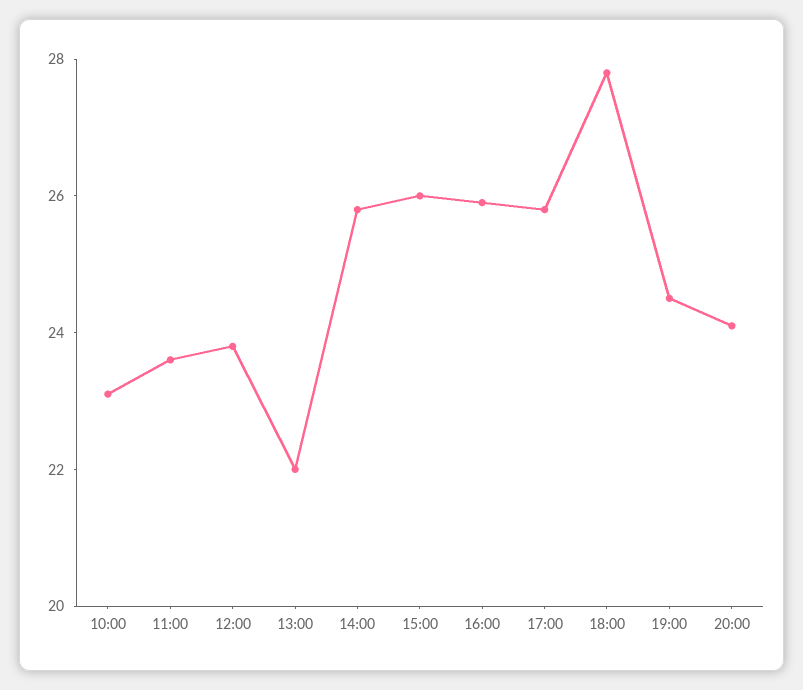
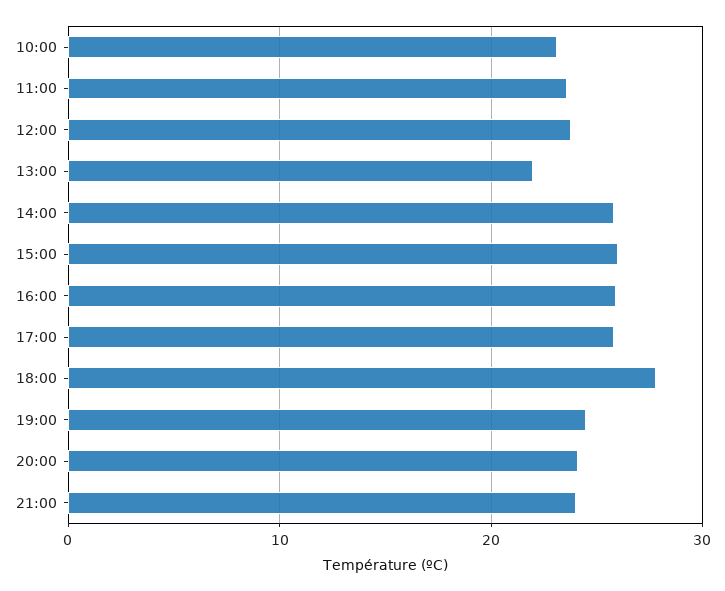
21:00: none -> 24

